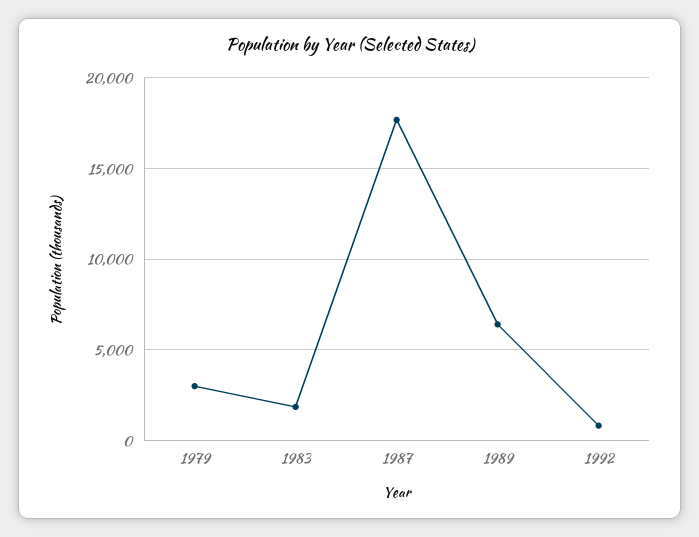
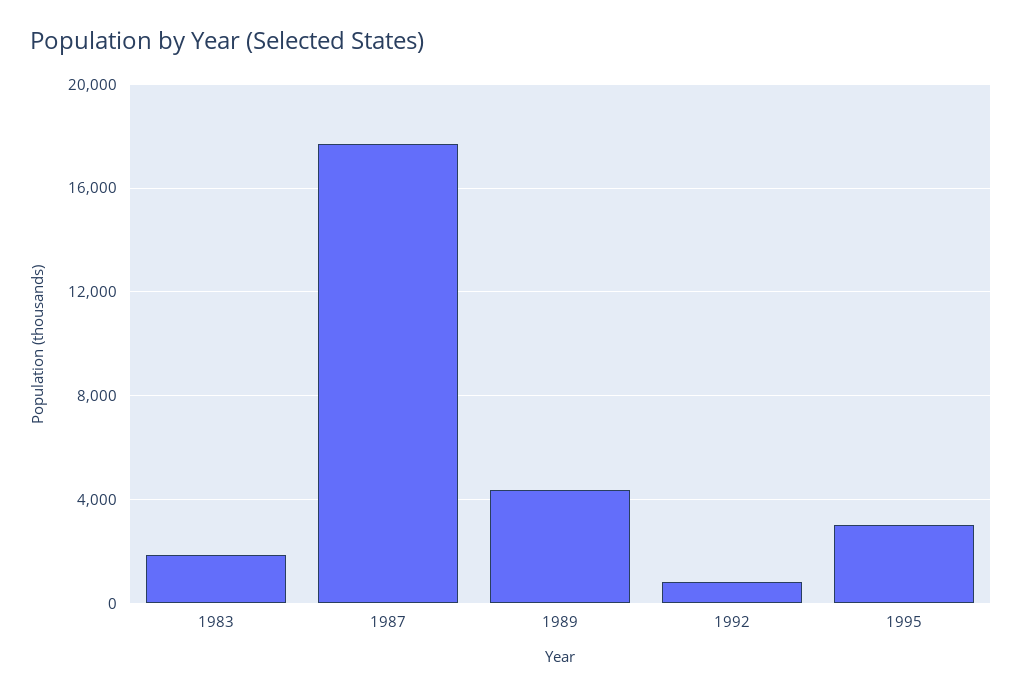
1979: 3000 -> none
1989: 6500 -> 4500
1995: none -> 3000

